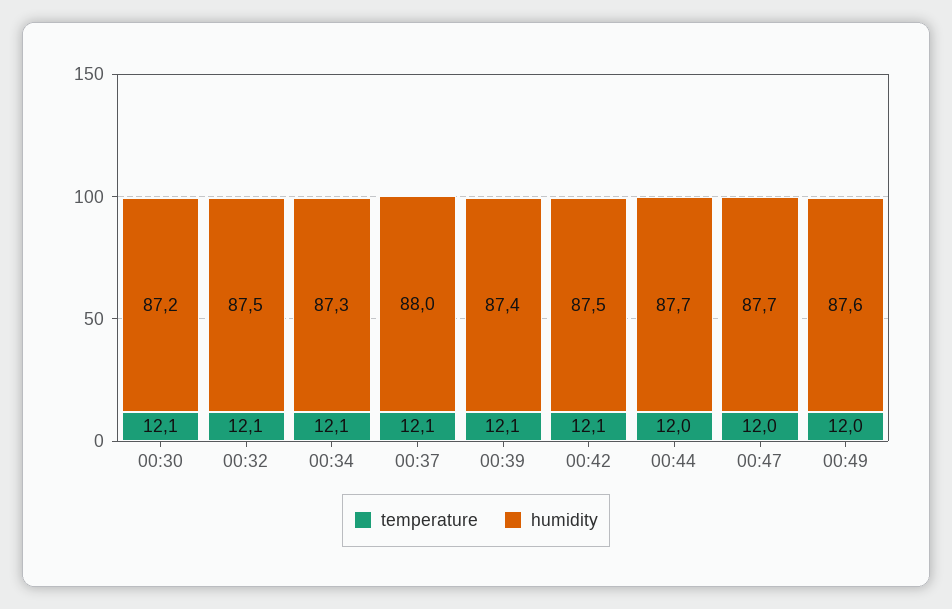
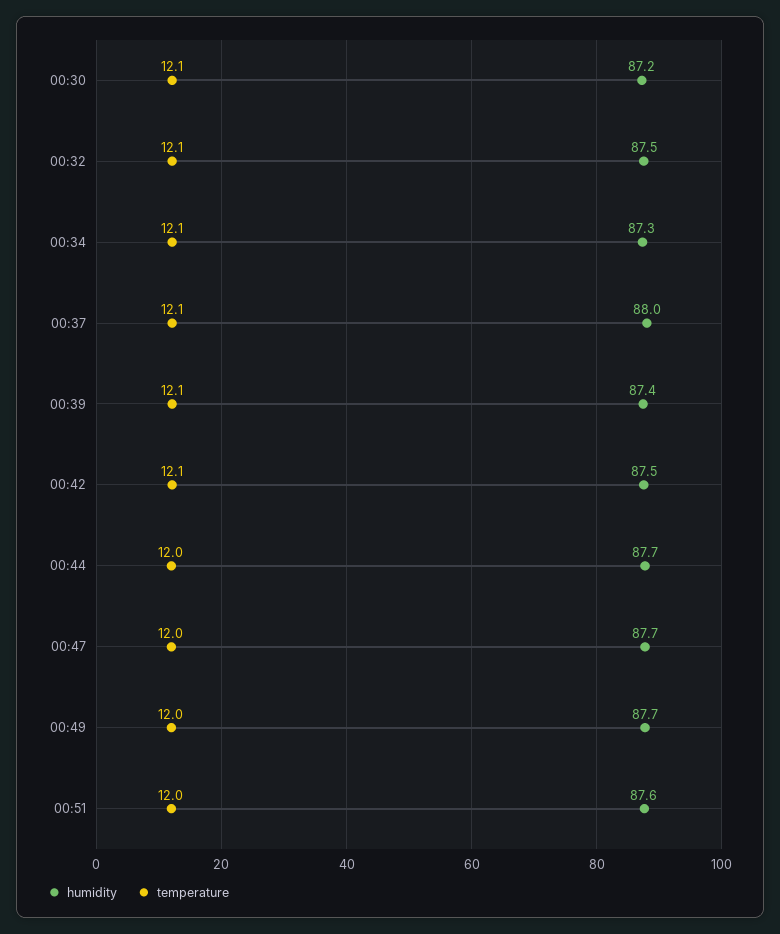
humidity, 00:49: 87.6 -> 87.7
humidity, 00:51: none -> 87.6
temperature, 00:51: none -> 12

